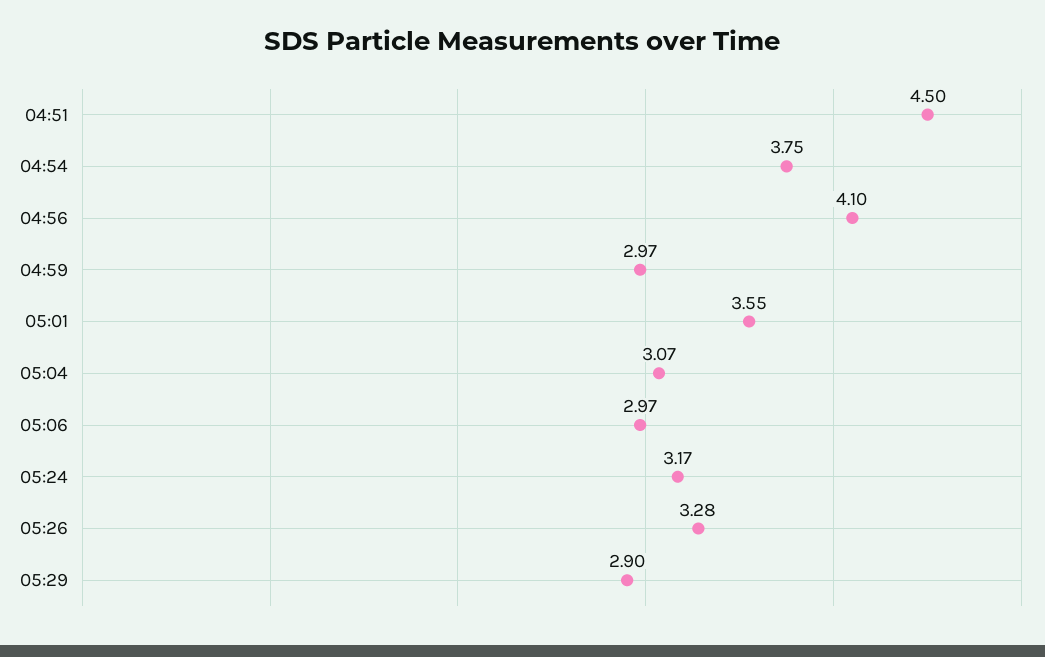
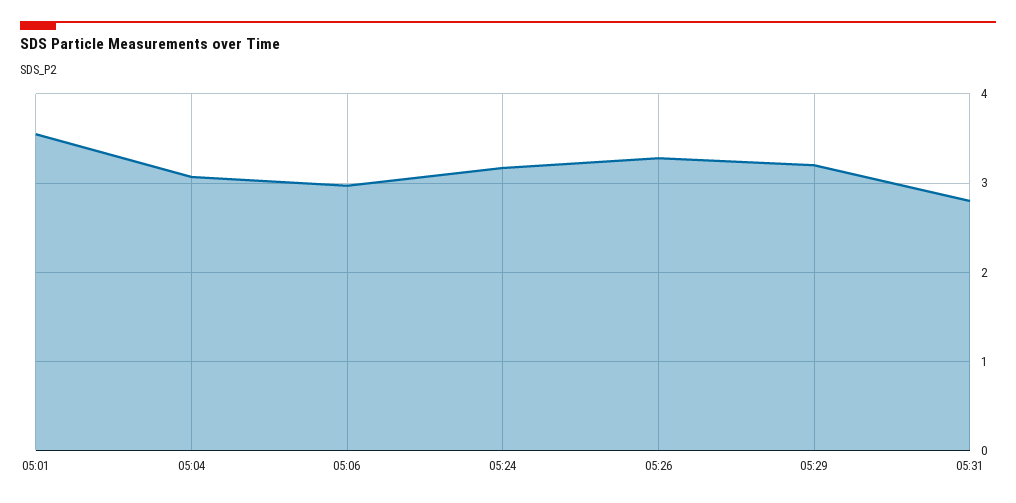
04:51: 4.5 -> none
04:54: 3.75 -> none
04:56: 4.1 -> none
04:59: 2.97 -> none
05:29: 2.9 -> 3.2
05:31: none -> 2.8

